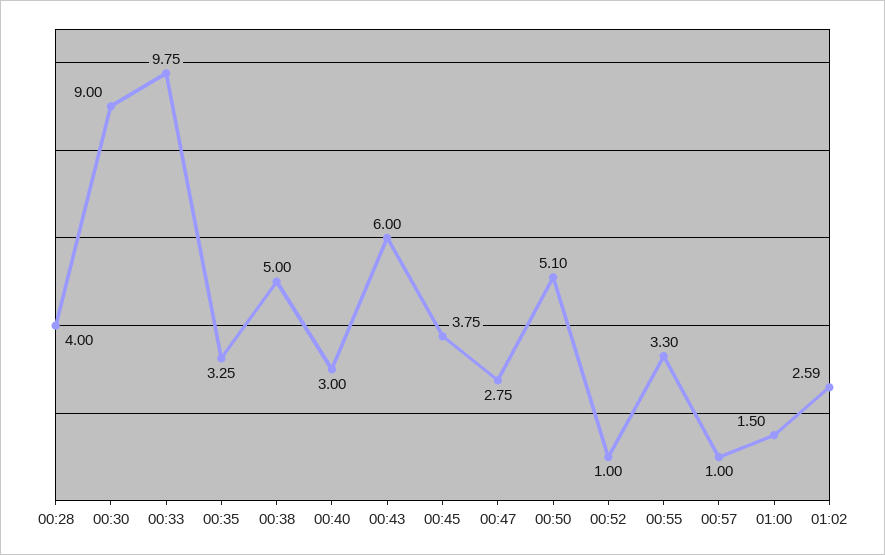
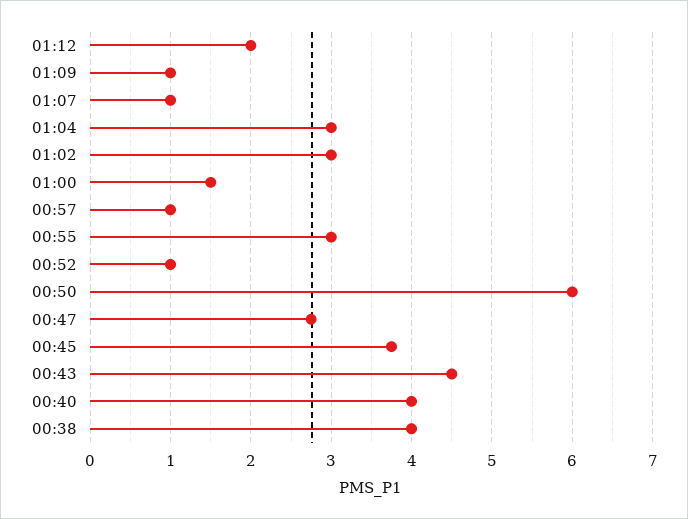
00:28: 4 -> none
00:30: 9 -> none
00:33: 9.75 -> none
00:35: 3.25 -> none
00:38: 5 -> 4
00:40: 3 -> 4
00:43: 6 -> 4.5
00:50: 5.1 -> 6
00:55: 3.3 -> 3
01:02: 2.59 -> 3
01:12: none -> 2
01:09: none -> 1
01:07: none -> 1
01:04: none -> 3

